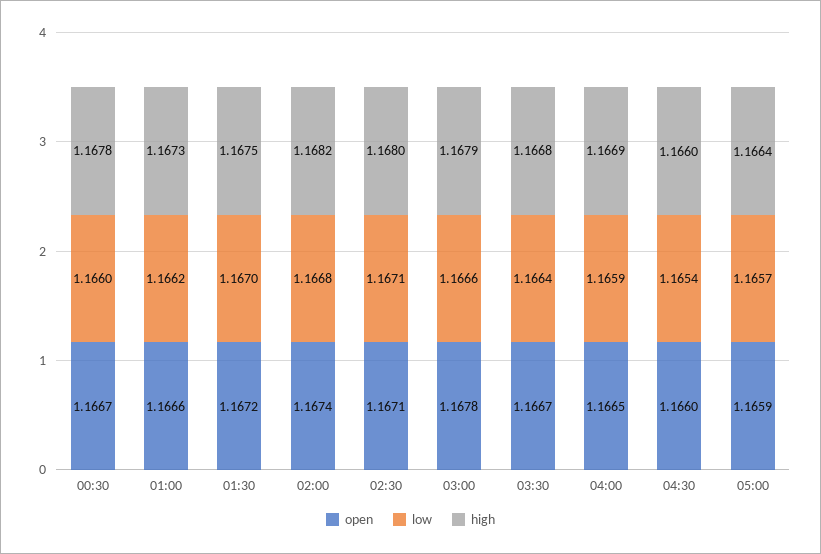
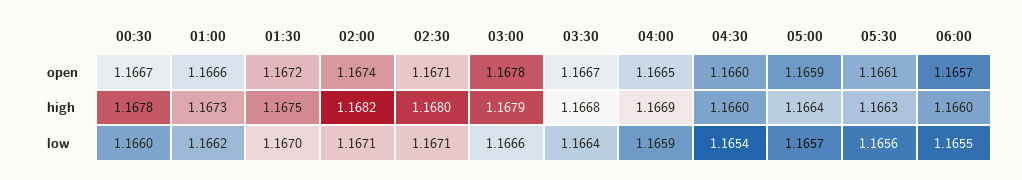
low, 02:00: 1.1668 -> 1.1671
open, 05:30: none -> 1.1661
open, 06:00: none -> 1.1657
high, 05:30: none -> 1.1663
high, 06:00: none -> 1.166
low, 05:30: none -> 1.1656
low, 06:00: none -> 1.1655

